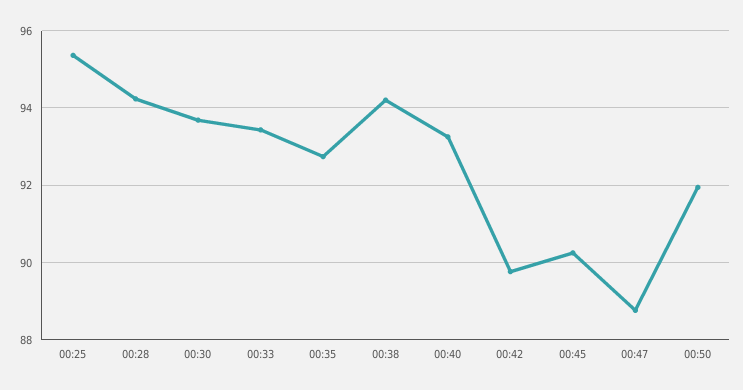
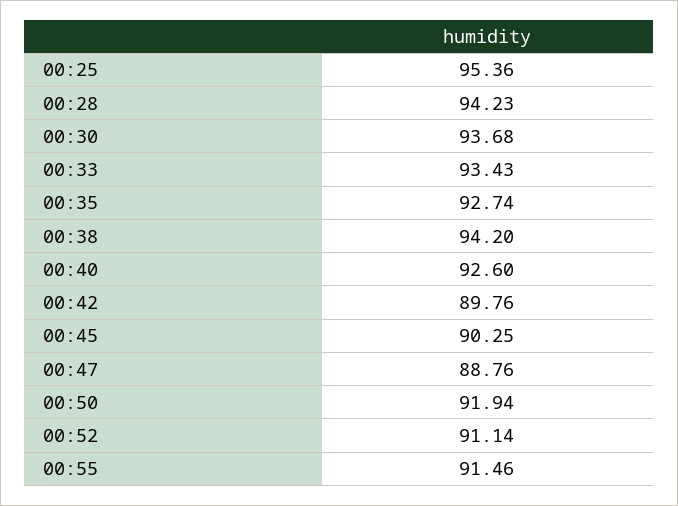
00:40: 93.2 -> 92.6
00:52: none -> 91.14
00:55: none -> 91.46

